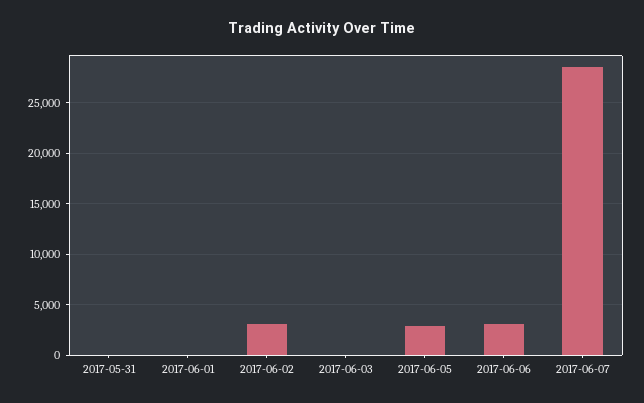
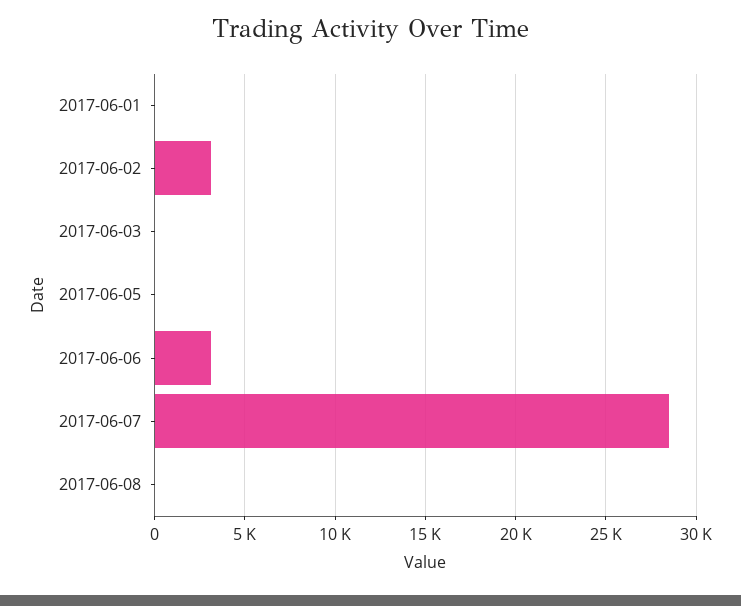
2017-05-31: 0 -> none
2017-06-05: 3000 -> 0
2017-06-08: none -> 0

